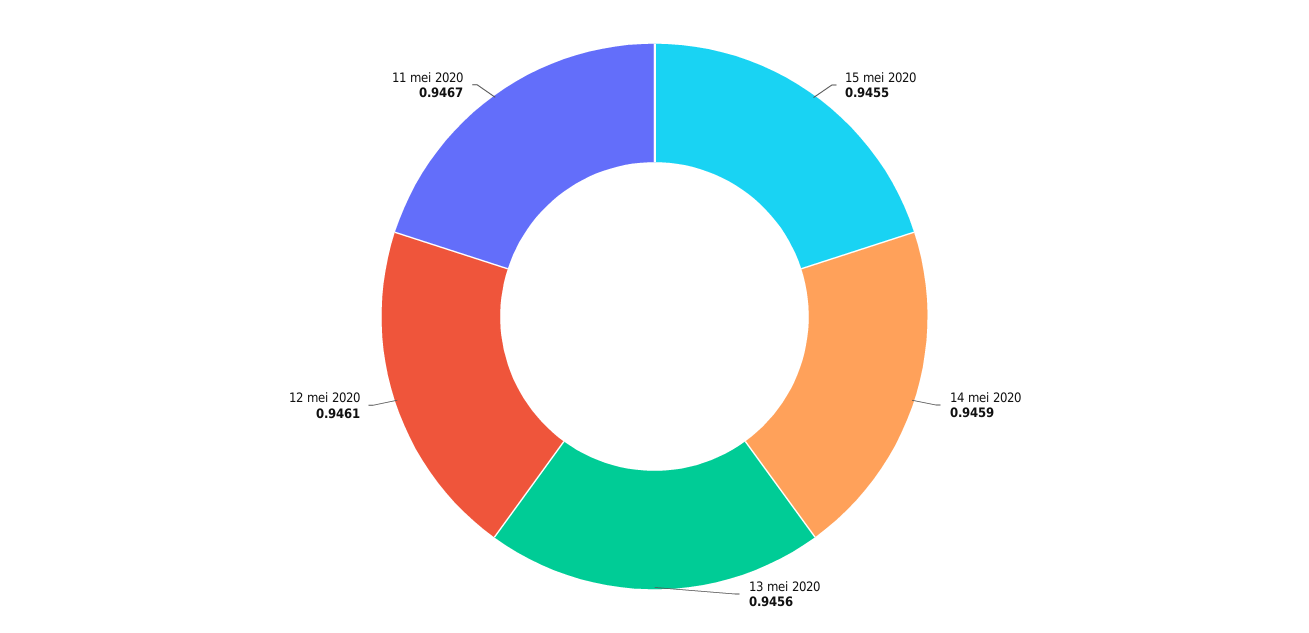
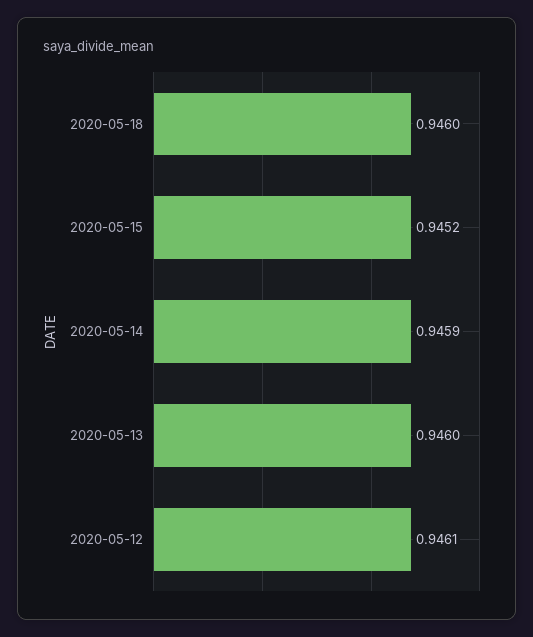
15 mei 2020: 0.9455 -> 0.9452
13 mei 2020: 0.9456 -> 0.946
11 mei 2020: 0.9467 -> none
2020-05-18: none -> 0.946

